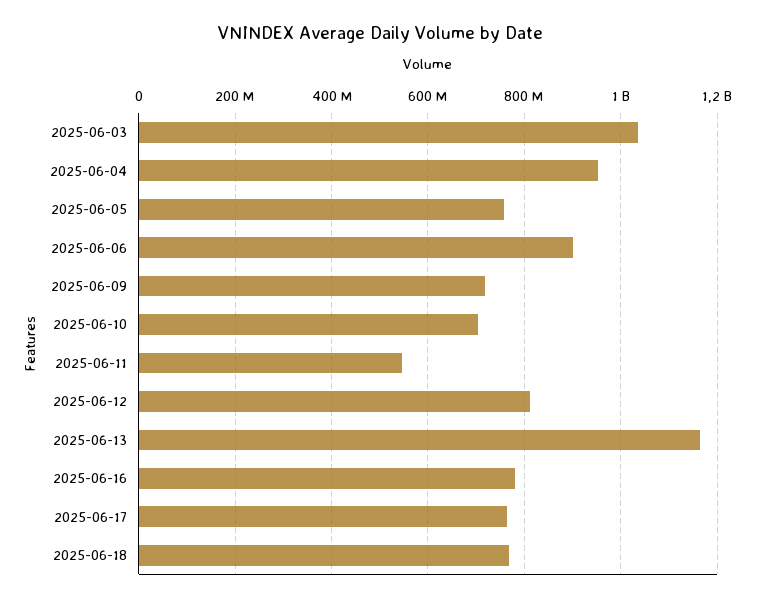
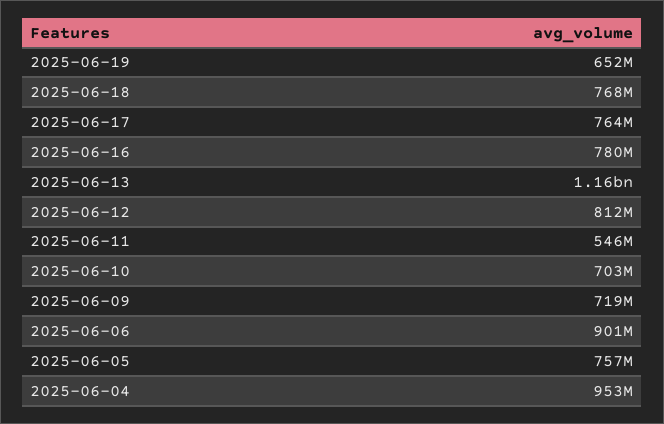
2025-06-03: 1040000000 -> none
2025-06-19: none -> 652000000

